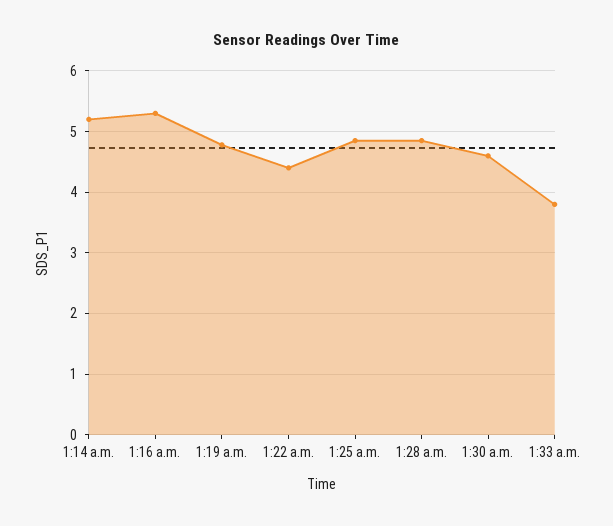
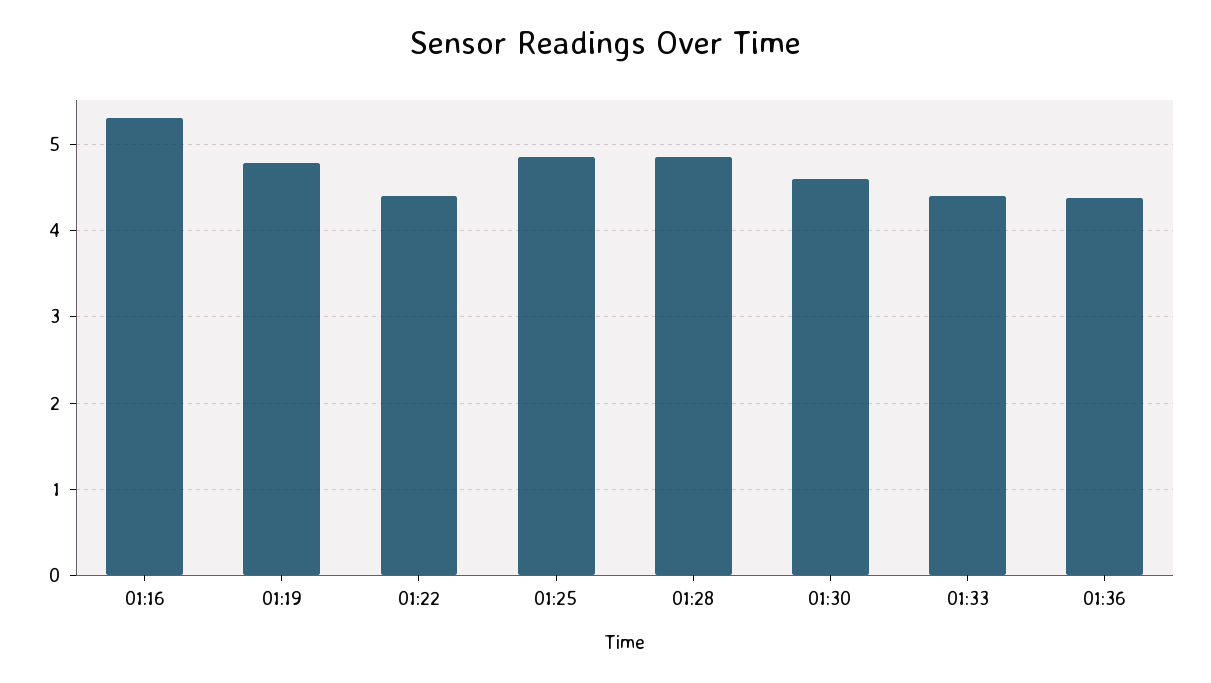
1:14 a.m.: 5.2 -> none
1:33 a.m.: 3.8 -> 4.4
01:36: none -> 4.4

